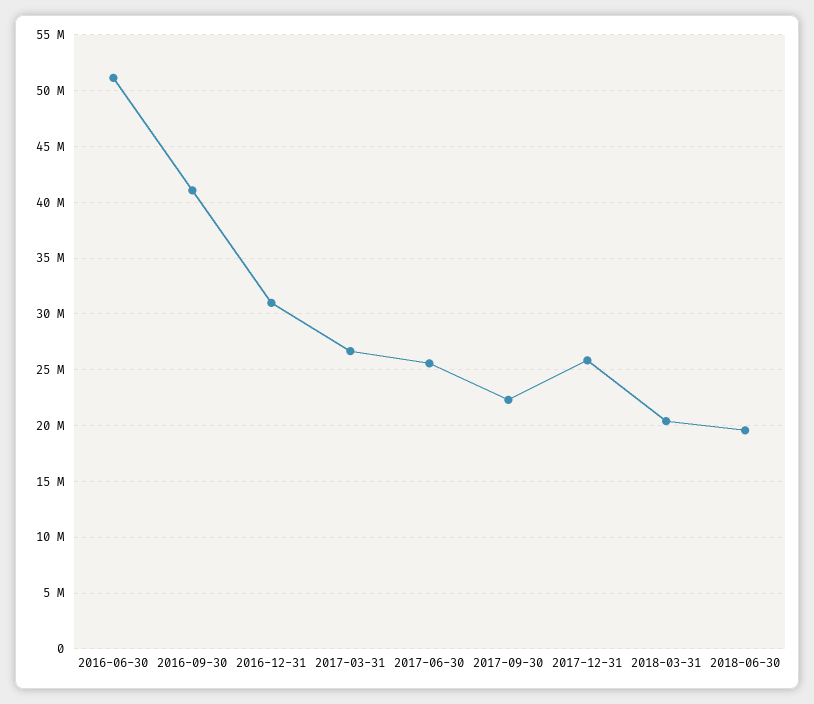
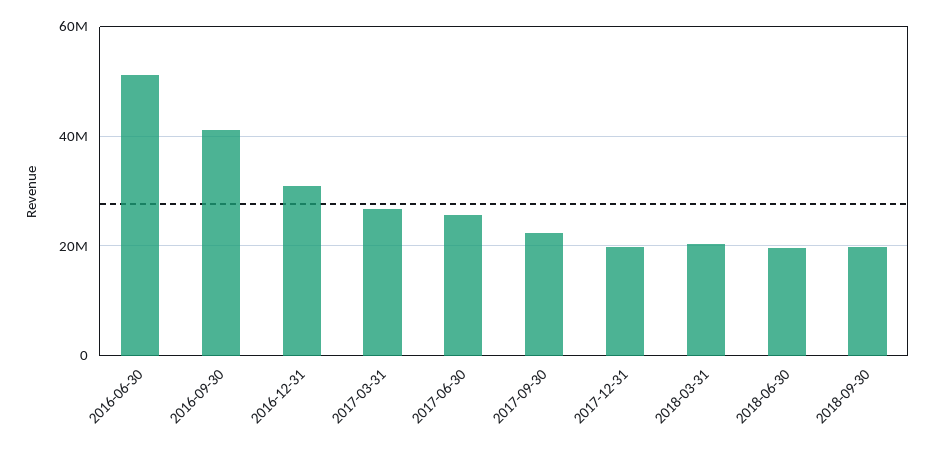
2017-12-31: 26000000 -> 20000000
2018-09-30: none -> 20000000

